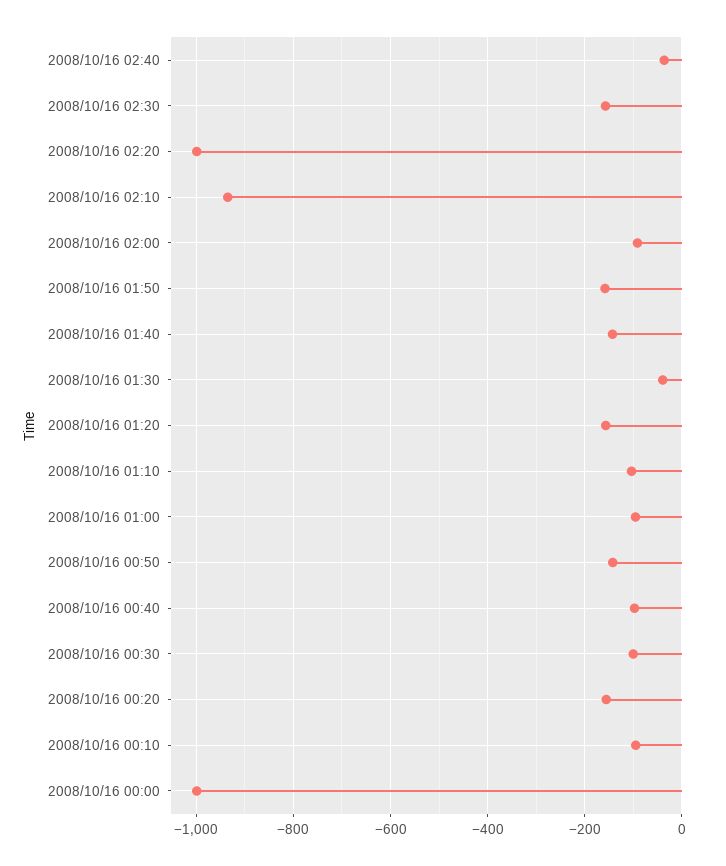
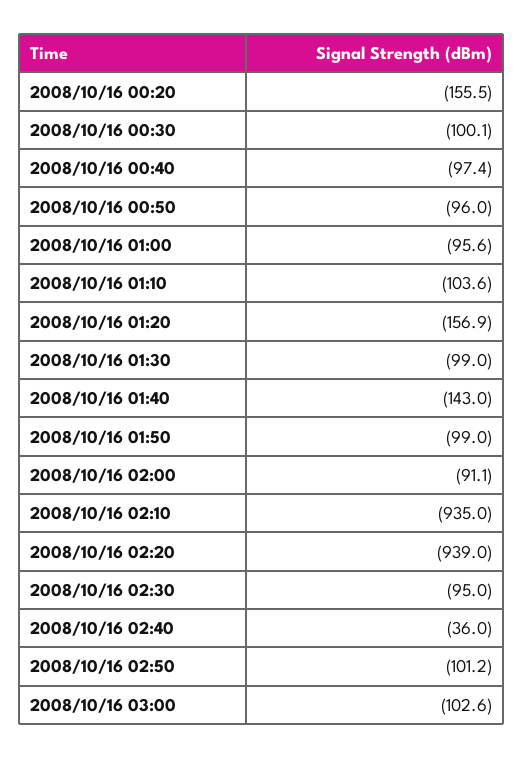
2008/10/16 02:30: -160 -> -95
2008/10/16 02:20: -1000 -> -939
2008/10/16 01:50: -160 -> -99
2008/10/16 01:30: -40 -> -99
2008/10/16 00:50: -140 -> -96
2008/10/16 00:10: -100 -> none
2008/10/16 00:00: -1000 -> none
2008/10/16 02:50: none -> -101.2
2008/10/16 03:00: none -> -102.6

